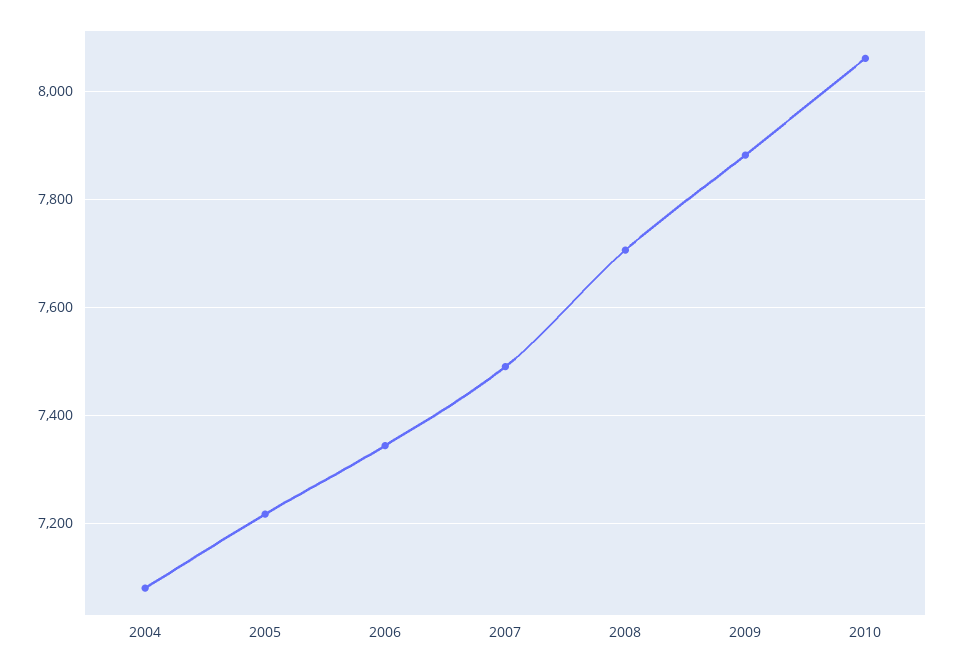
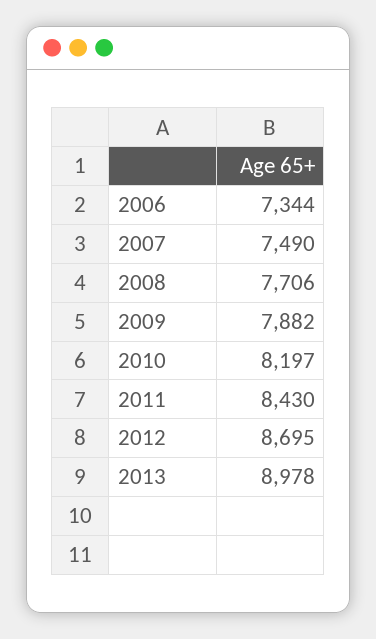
2004: 7080 -> none
2005: 7220 -> none
2010: 8060 -> 8197
2011: none -> 8430
2012: none -> 8695
2013: none -> 8978

